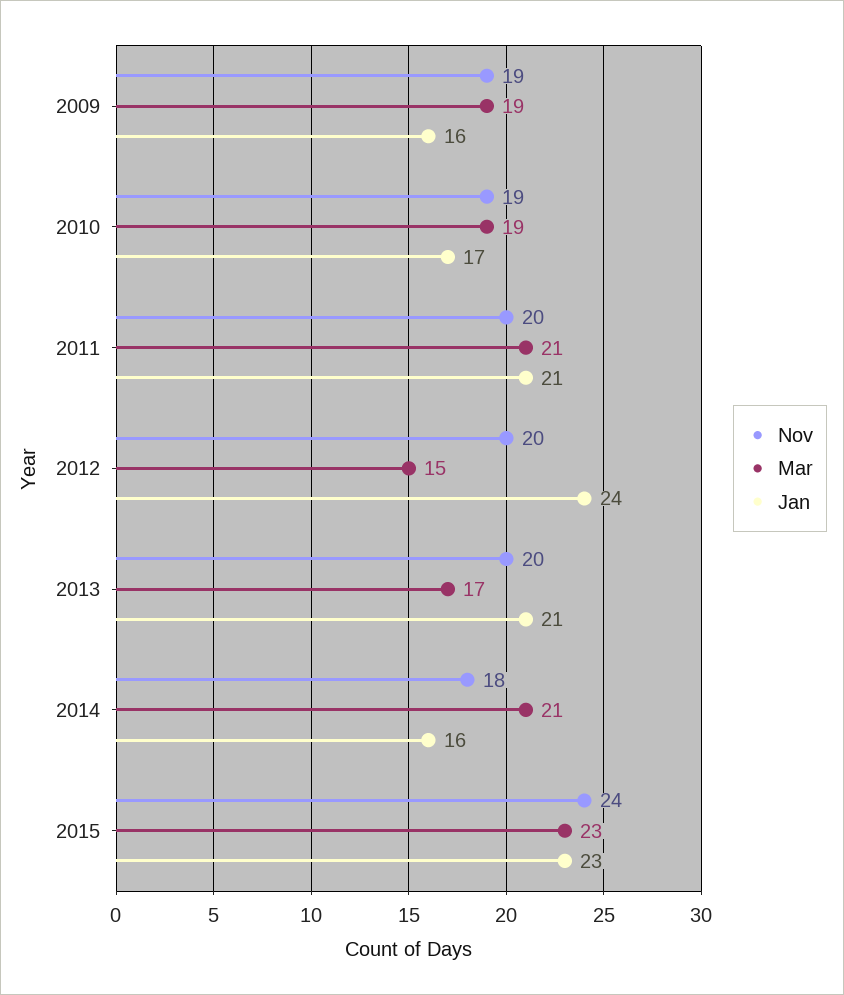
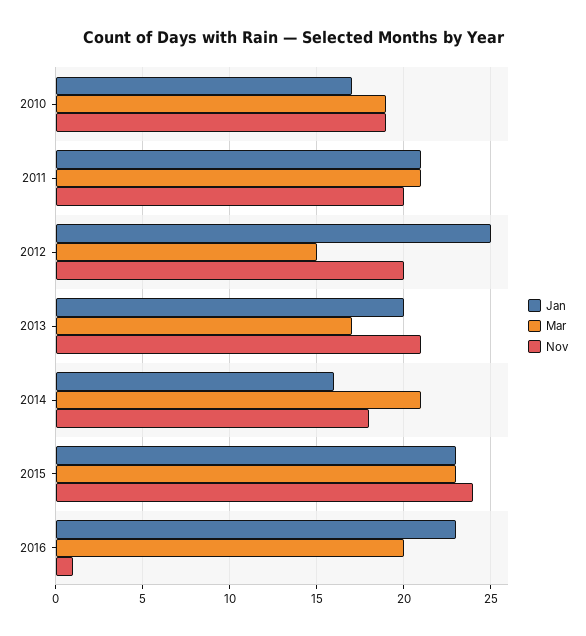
Nov, 2009: 19 -> none
Mar, 2009: 19 -> none
Jan, 2009: 16 -> none
Jan, 2012: 24 -> 25
Nov, 2013: 20 -> 21
Jan, 2013: 21 -> 20
Jan, 2016: none -> 23
Mar, 2016: none -> 20
Nov, 2016: none -> 1

